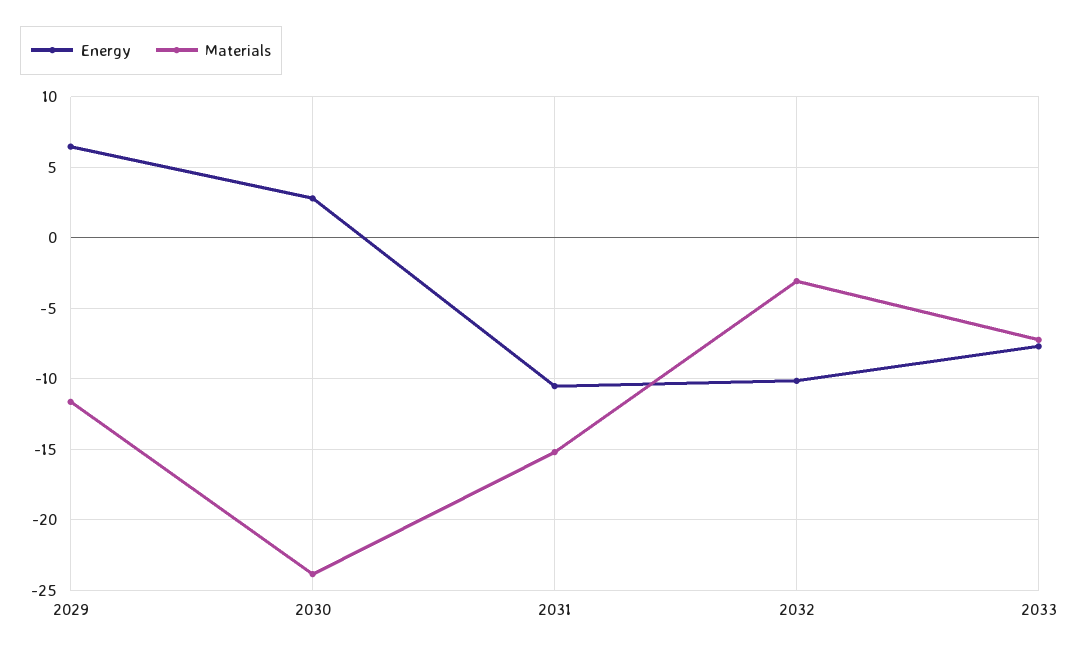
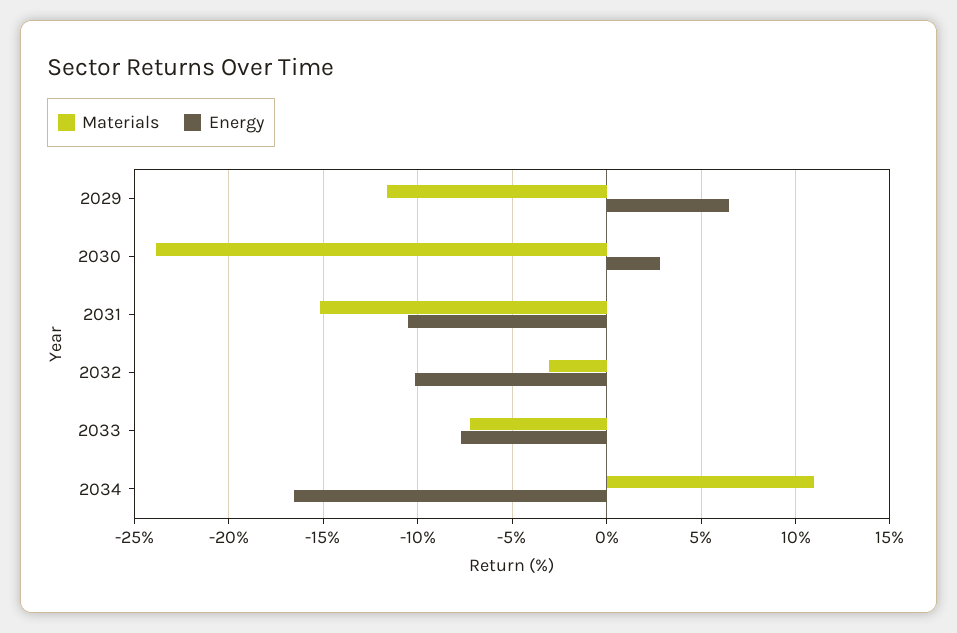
Materials, 2034: none -> 11
Energy, 2034: none -> -16.5

